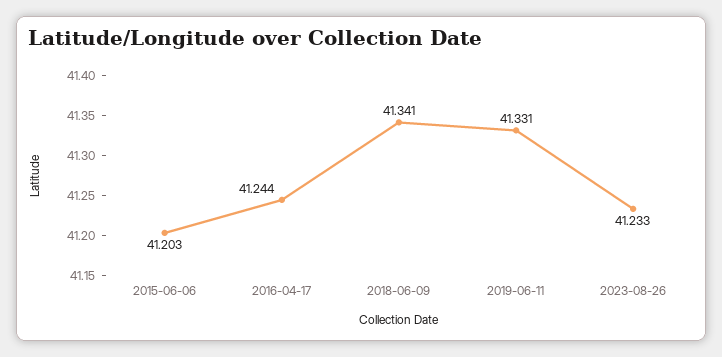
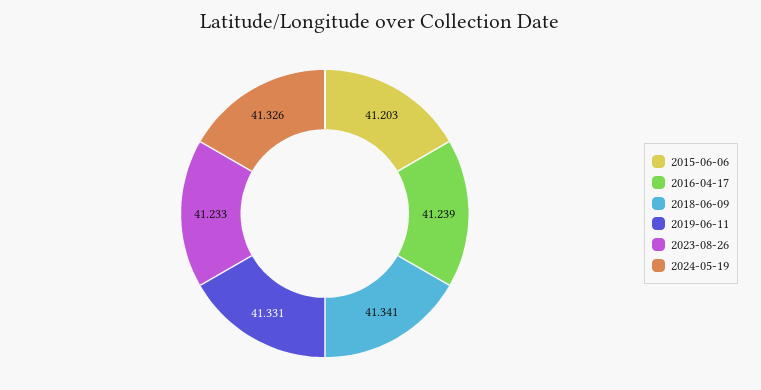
2016-04-17: 41.244 -> 41.239
2024-05-19: none -> 41.326

